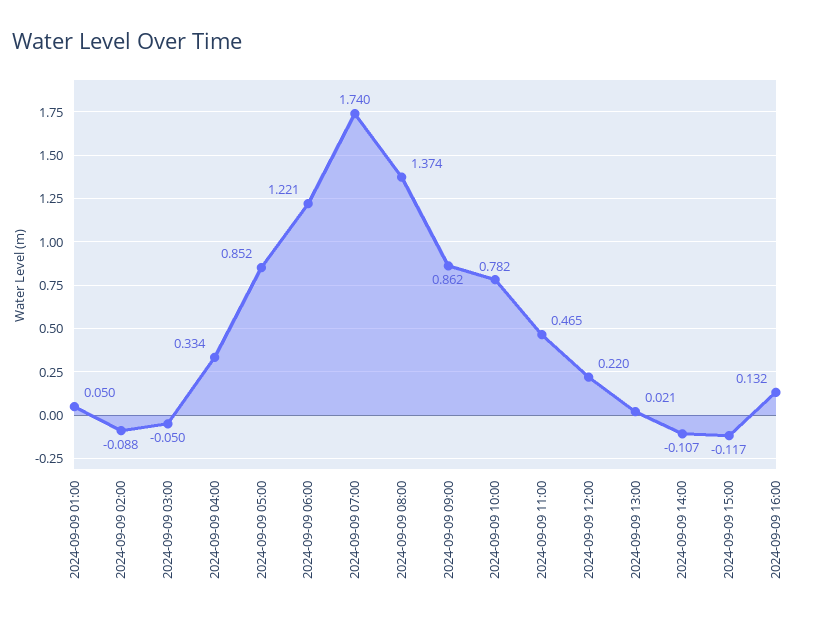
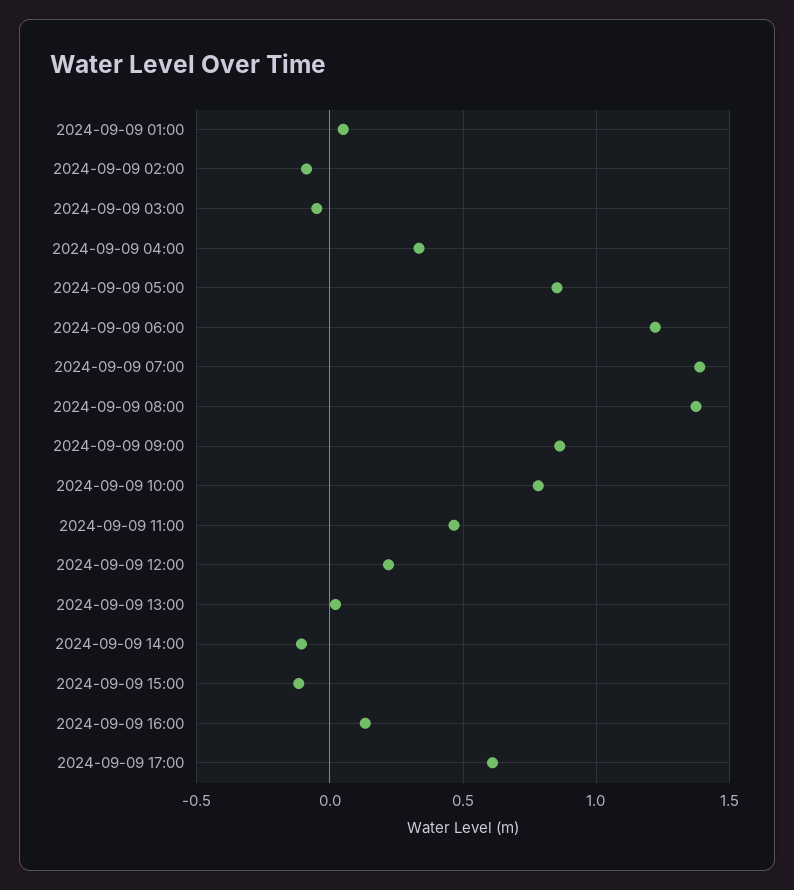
2024-09-09 07:00: 1.74 -> 1.4
2024-09-09 17:00: none -> 0.6

